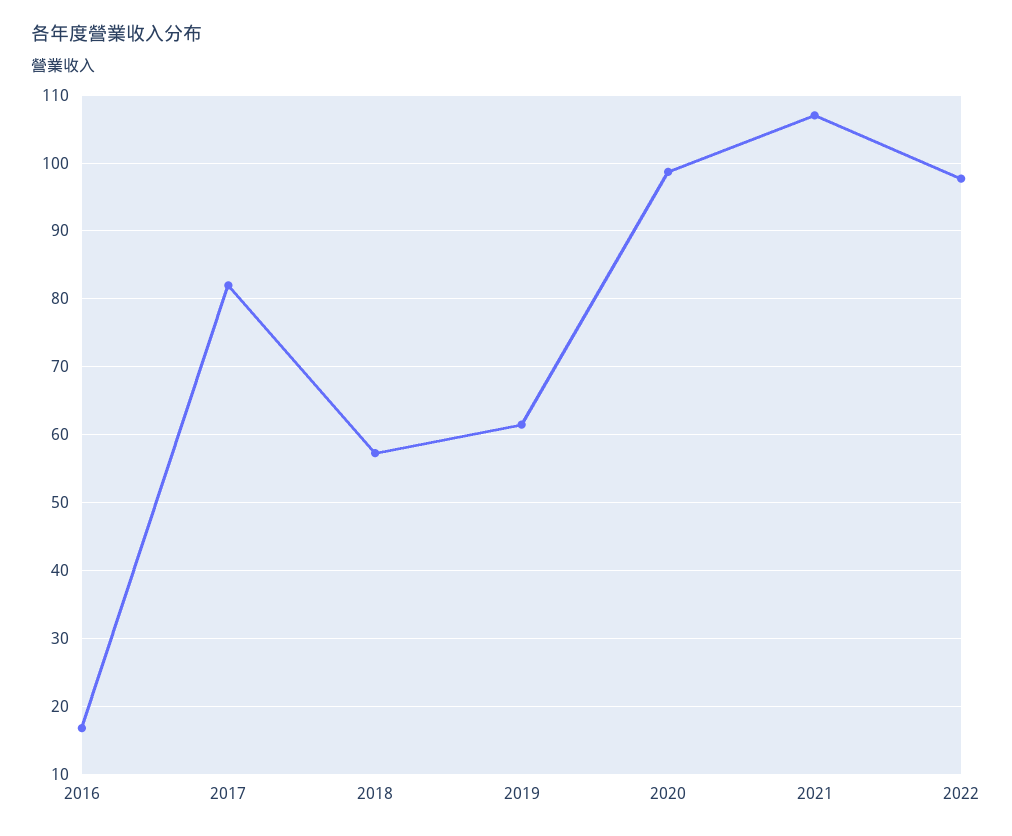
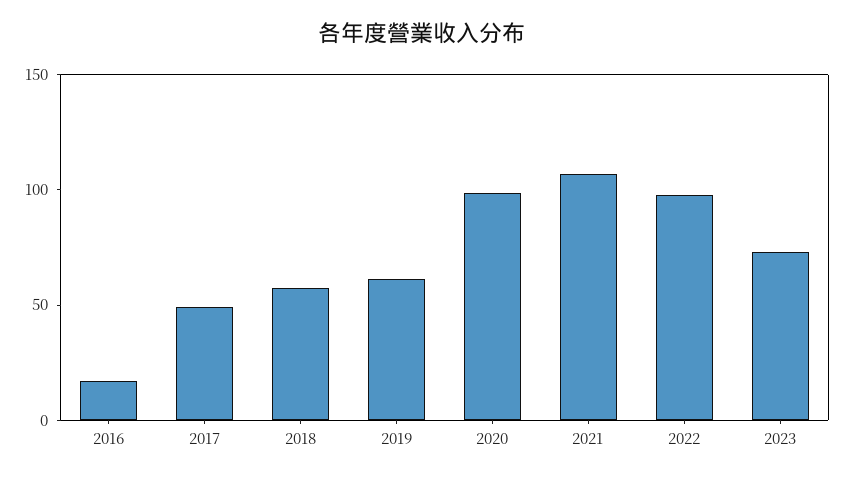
2017: 82 -> 50
2023: none -> 70

